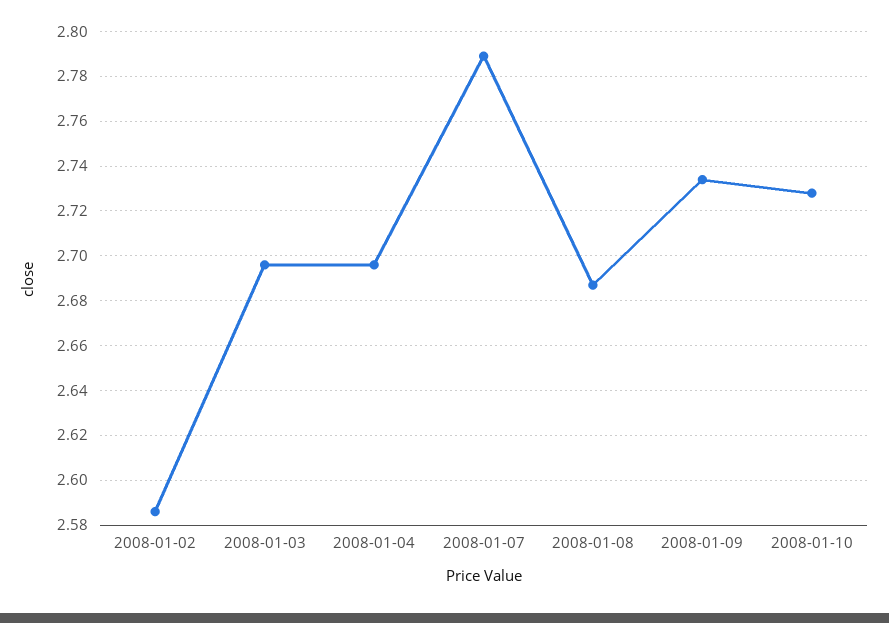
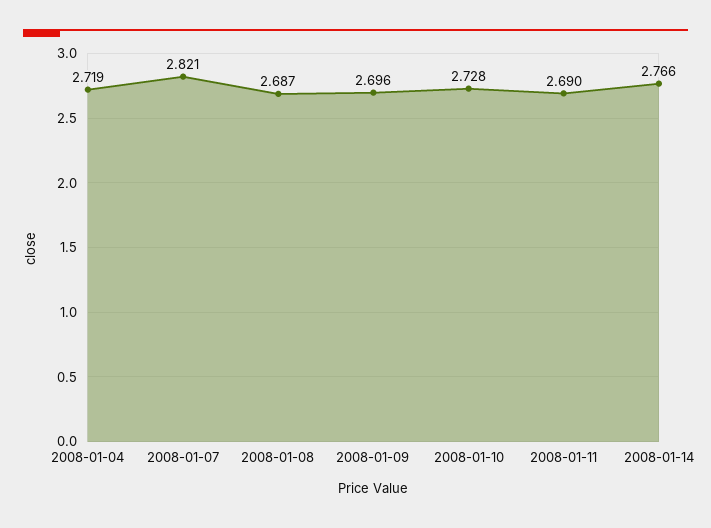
2008-01-02: 2.585 -> none
2008-01-03: 2.695 -> none
2008-01-04: 2.695 -> 2.719
2008-01-07: 2.79 -> 2.821
2008-01-09: 2.735 -> 2.696
2008-01-11: none -> 2.69
2008-01-14: none -> 2.766

